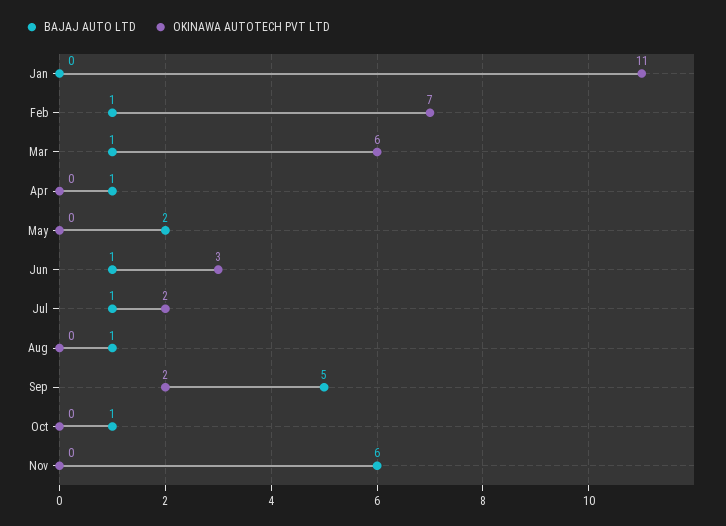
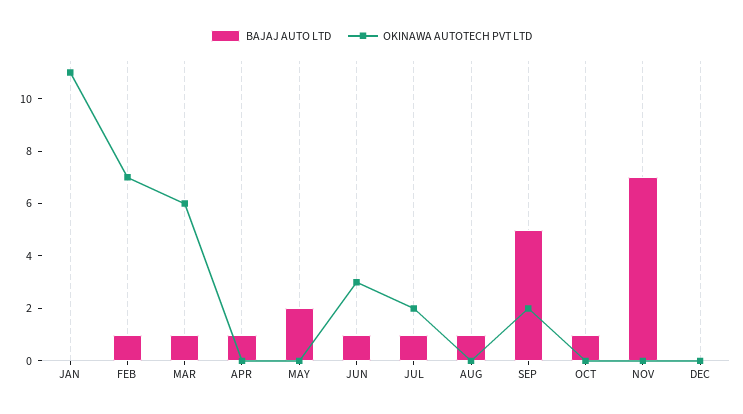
BAJAJ AUTO LTD, Nov: 6 -> 7
BAJAJ AUTO LTD, DEC: none -> 0
OKINAWA AUTOTECH PVT LTD, DEC: none -> 0

